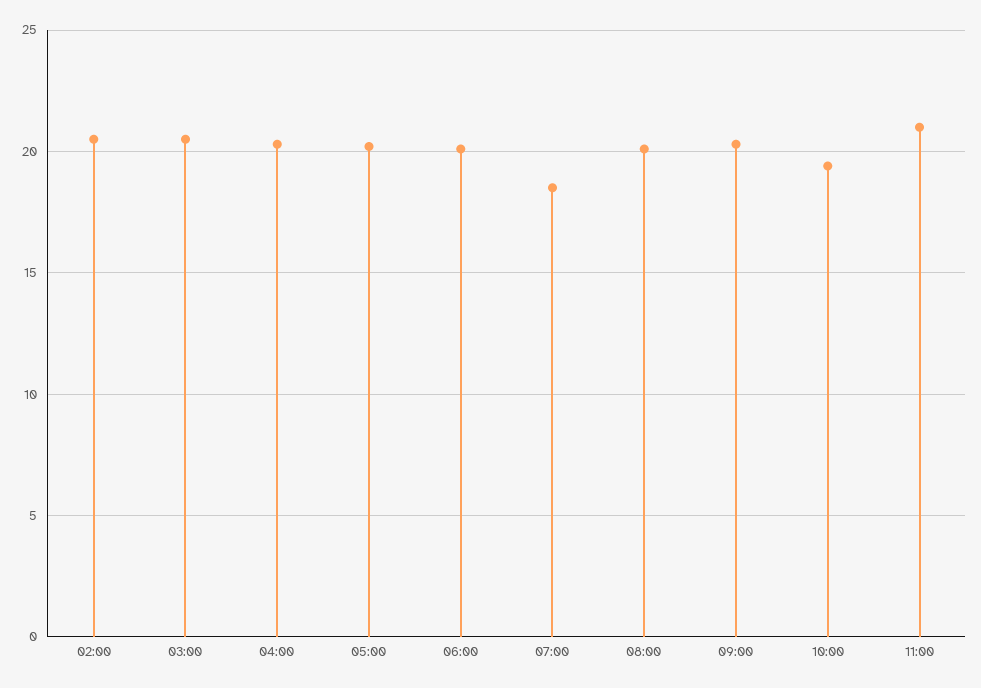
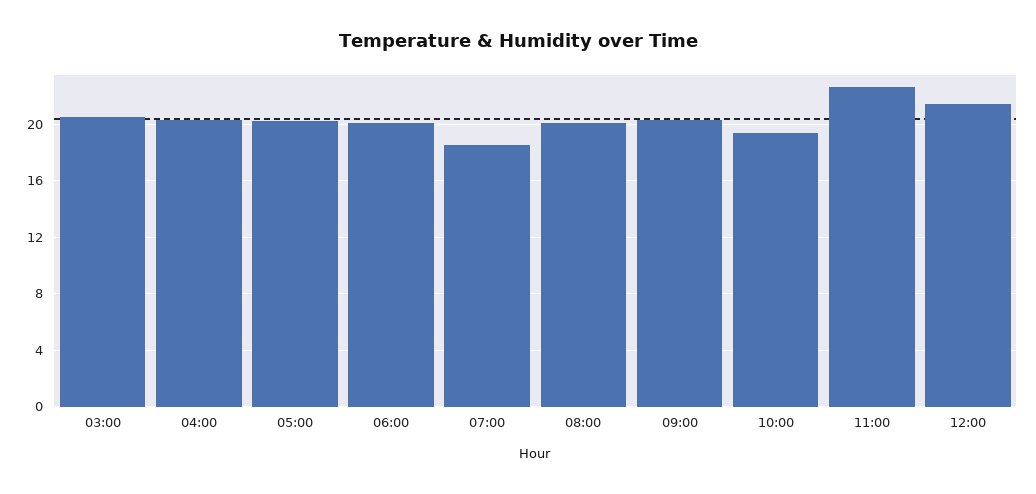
02:00: 20.5 -> none
11:00: 21 -> 22.5
12:00: none -> 21.5

